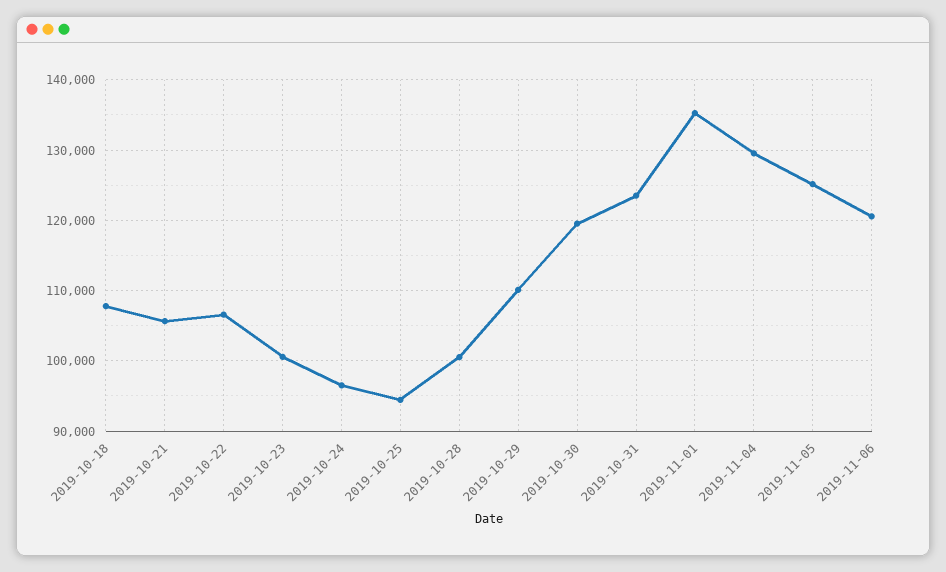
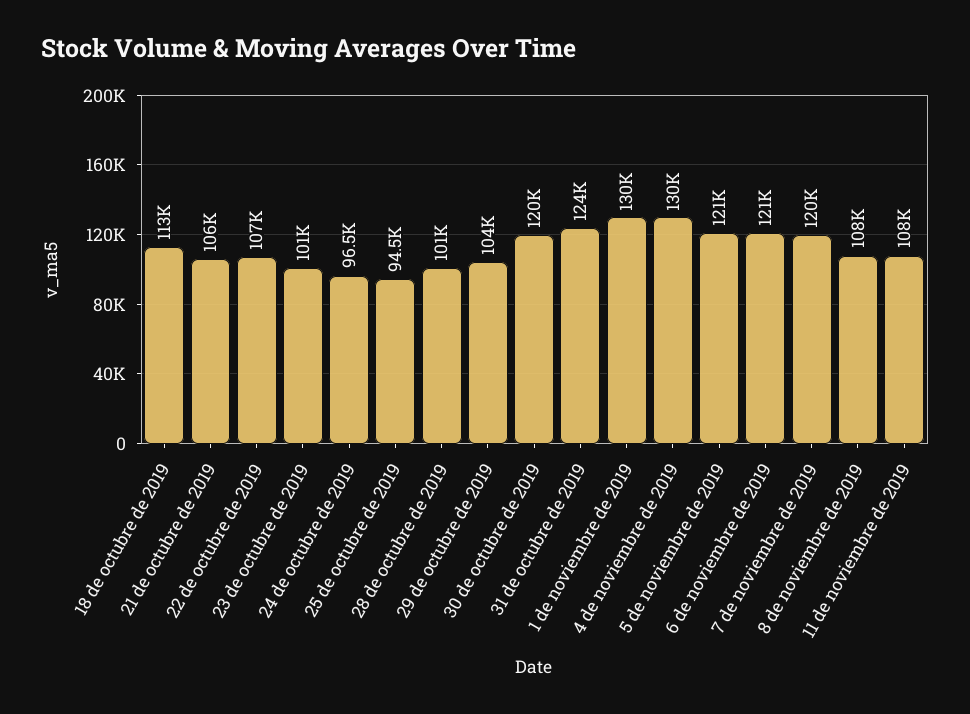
2019-10-18: 108000 -> 113000
2019-10-29: 110000 -> 104000
2019-11-01: 135000 -> 130000
2019-11-05: 125000 -> 121000
7 de noviembre de 2019: none -> 120000
8 de noviembre de 2019: none -> 108000
11 de noviembre de 2019: none -> 108000

